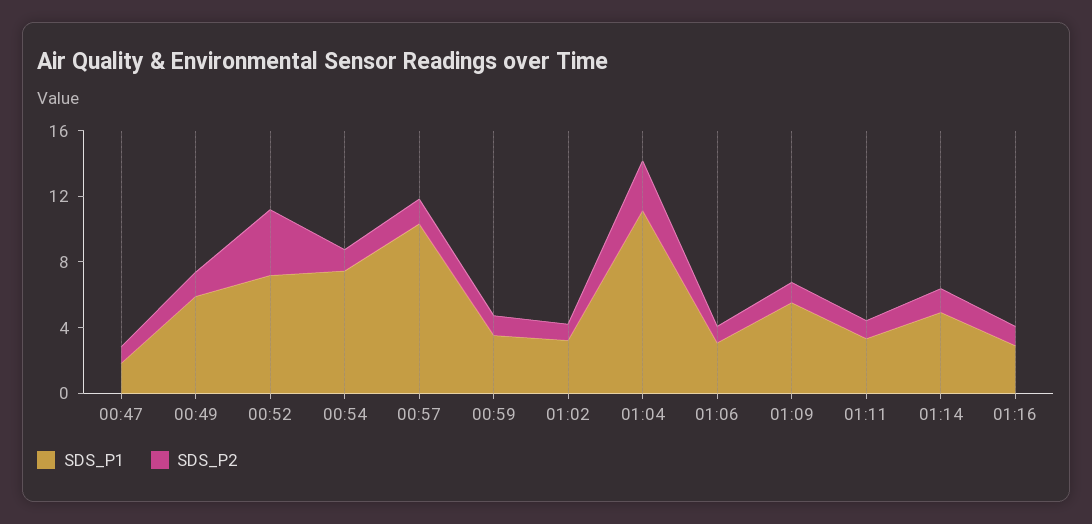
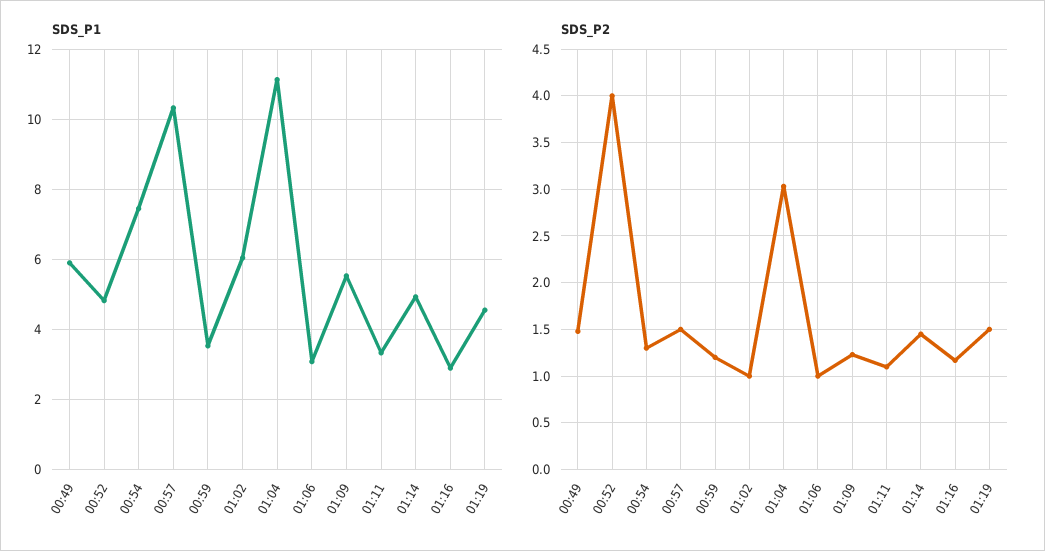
SDS_P1, 00:47: 2 -> none
SDS_P2, 00:47: 1 -> none
SDS_P1, 00:52: 7 -> 4.8
SDS_P1, 01:02: 3 -> 6
SDS_P1, 01:19: none -> 4.6
SDS_P2, 01:19: none -> 1.5

